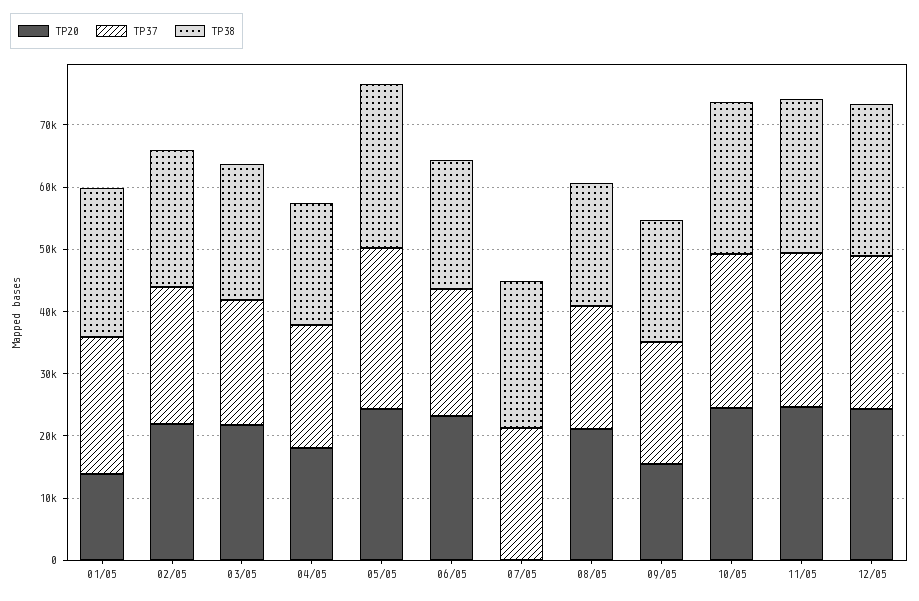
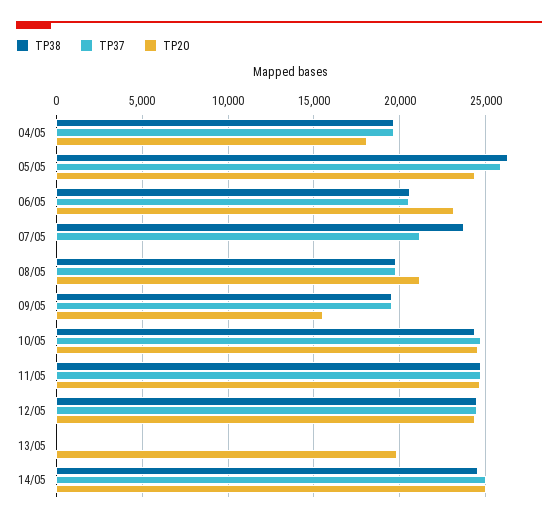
TP20, 01/05: 14000 -> none
TP37, 01/05: 22000 -> none
TP38, 01/05: 24000 -> none
TP20, 02/05: 22000 -> none
TP37, 02/05: 22000 -> none
TP38, 02/05: 22000 -> none
TP20, 03/05: 22000 -> none
TP37, 03/05: 20000 -> none
TP38, 03/05: 22000 -> none
TP38, 13/05: none -> 0
TP37, 13/05: none -> 0
TP20, 13/05: none -> 20000
TP38, 14/05: none -> 24500
TP37, 14/05: none -> 25000
TP20, 14/05: none -> 25000

